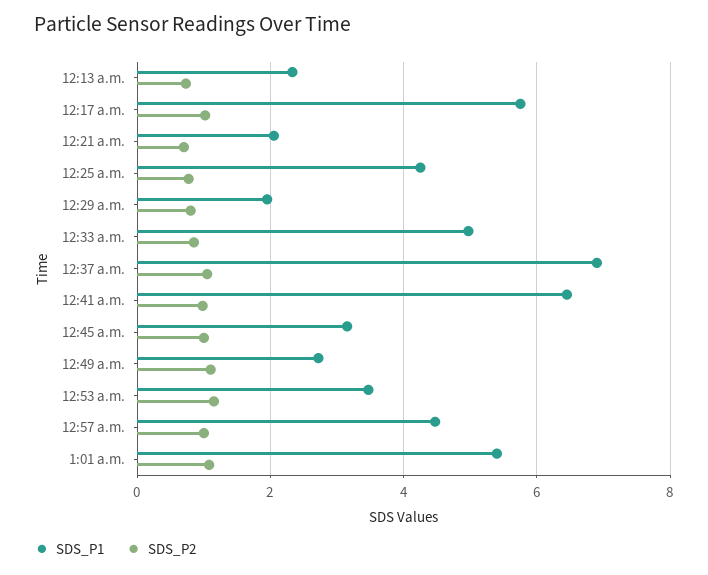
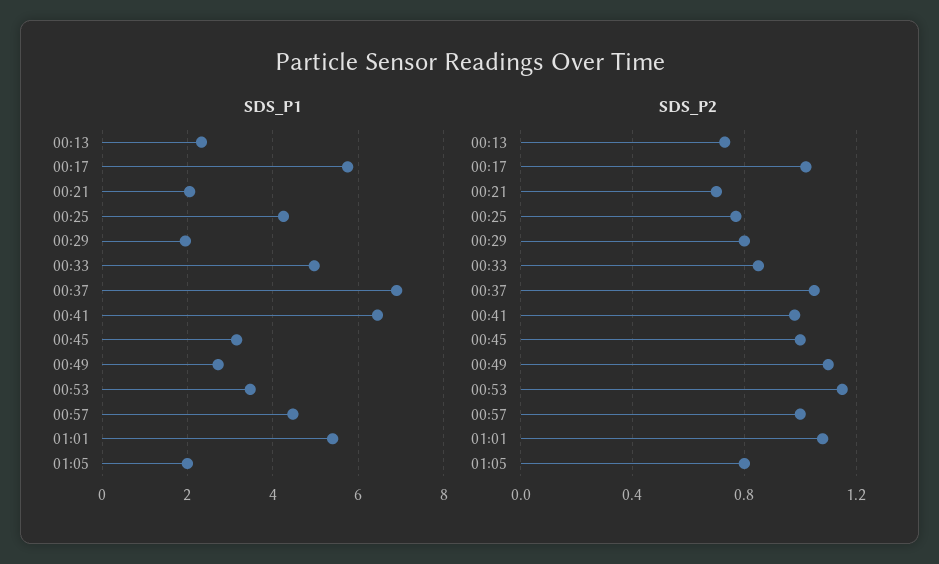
SDS_P1, 01:05: none -> 2
SDS_P2, 01:05: none -> 0.8

